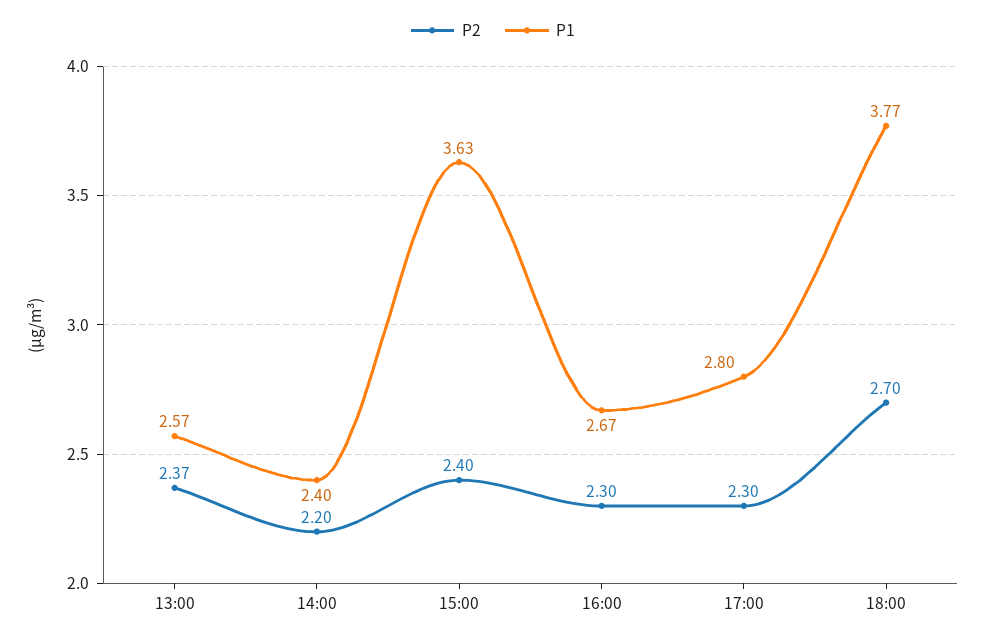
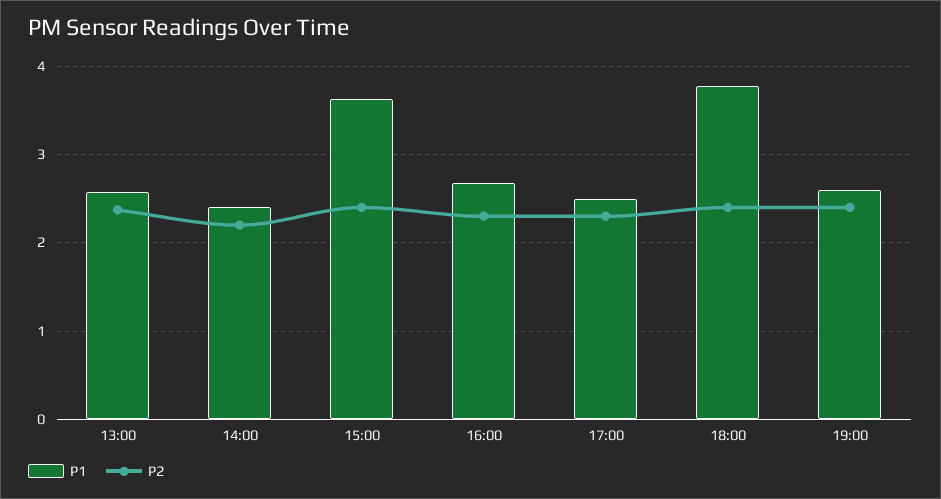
P1, 17:00: 2.8 -> 2.5
P2, 18:00: 2.7 -> 2.4
P1, 19:00: none -> 2.6
P2, 19:00: none -> 2.4

